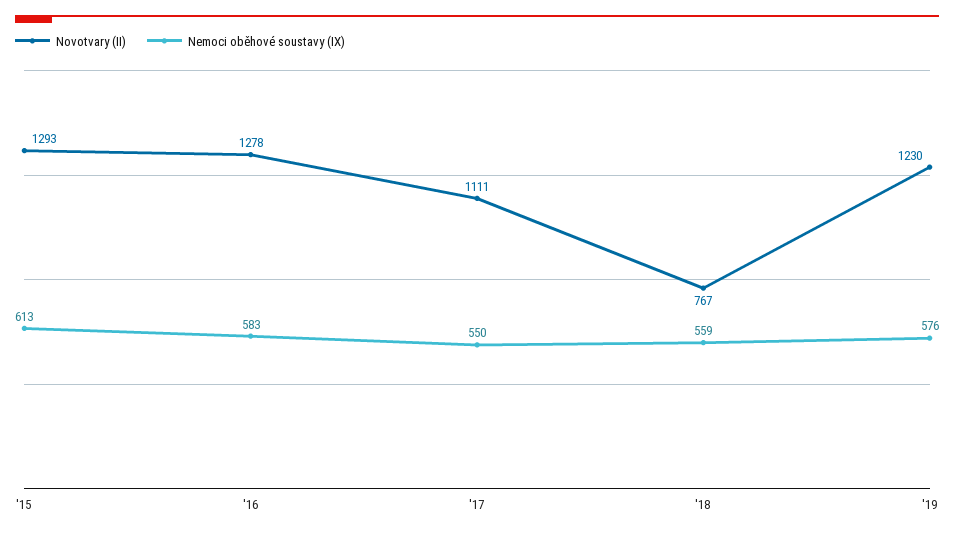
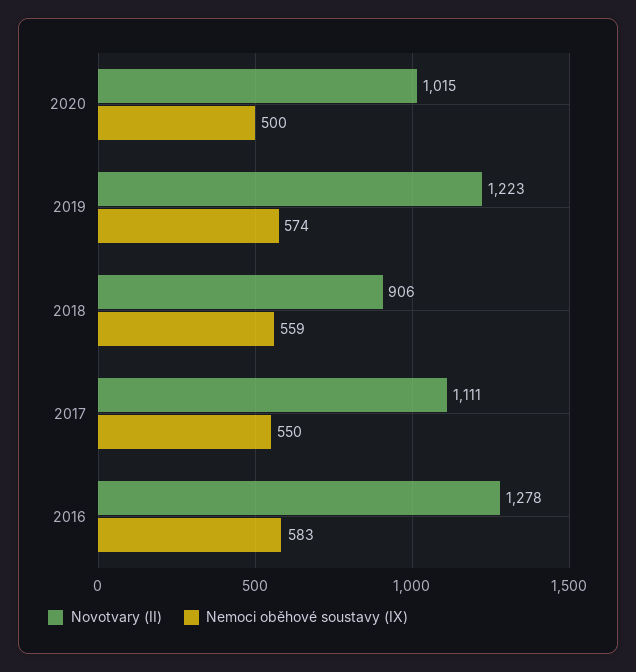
Novotvary (II), '15: 1293 -> none
Nemoci oběhové soustavy (IX), '15: 613 -> none
Novotvary (II), '18: 767 -> 906
Novotvary (II), '19: 1230 -> 1223
Nemoci oběhové soustavy (IX), '19: 576 -> 574
Novotvary (II), 2020: none -> 1015
Nemoci oběhové soustavy (IX), 2020: none -> 500

